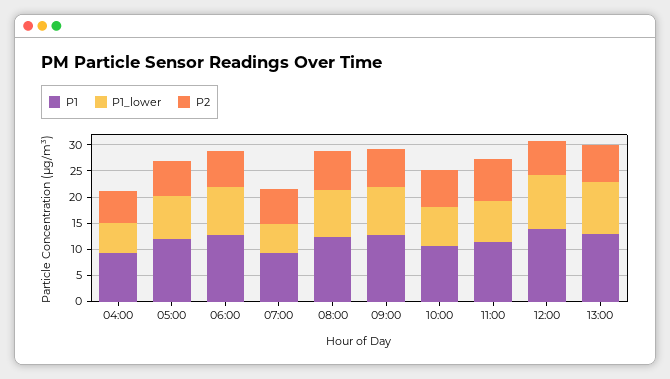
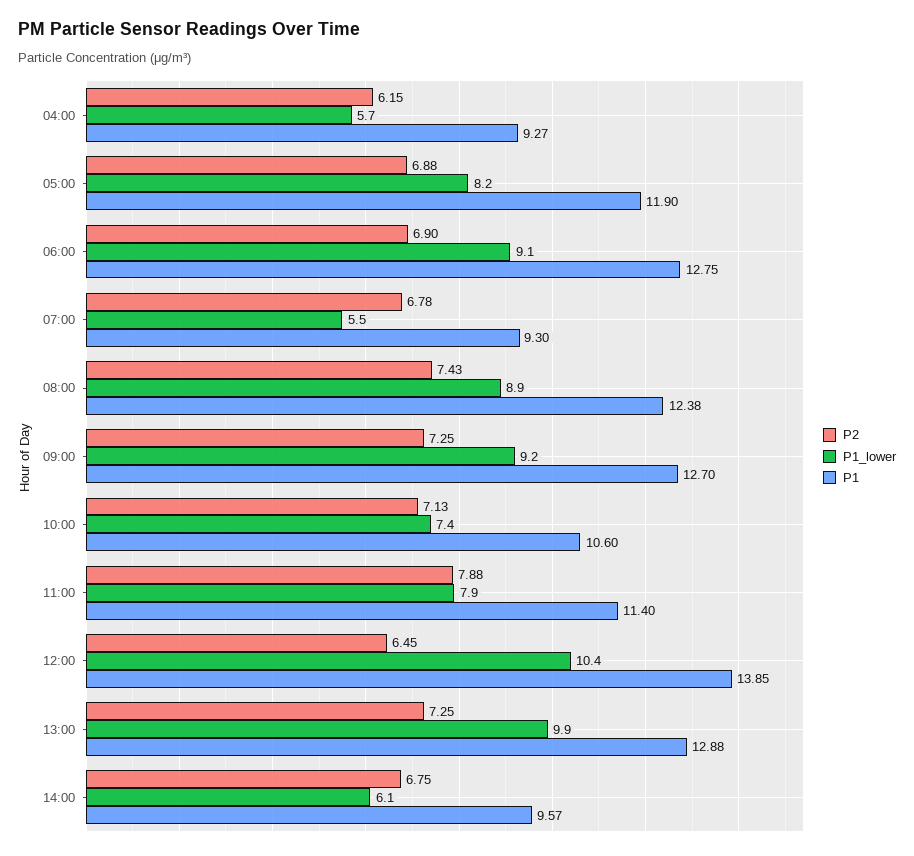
P2, 14:00: none -> 6.75
P1_lower, 14:00: none -> 6.1
P1, 14:00: none -> 9.57

